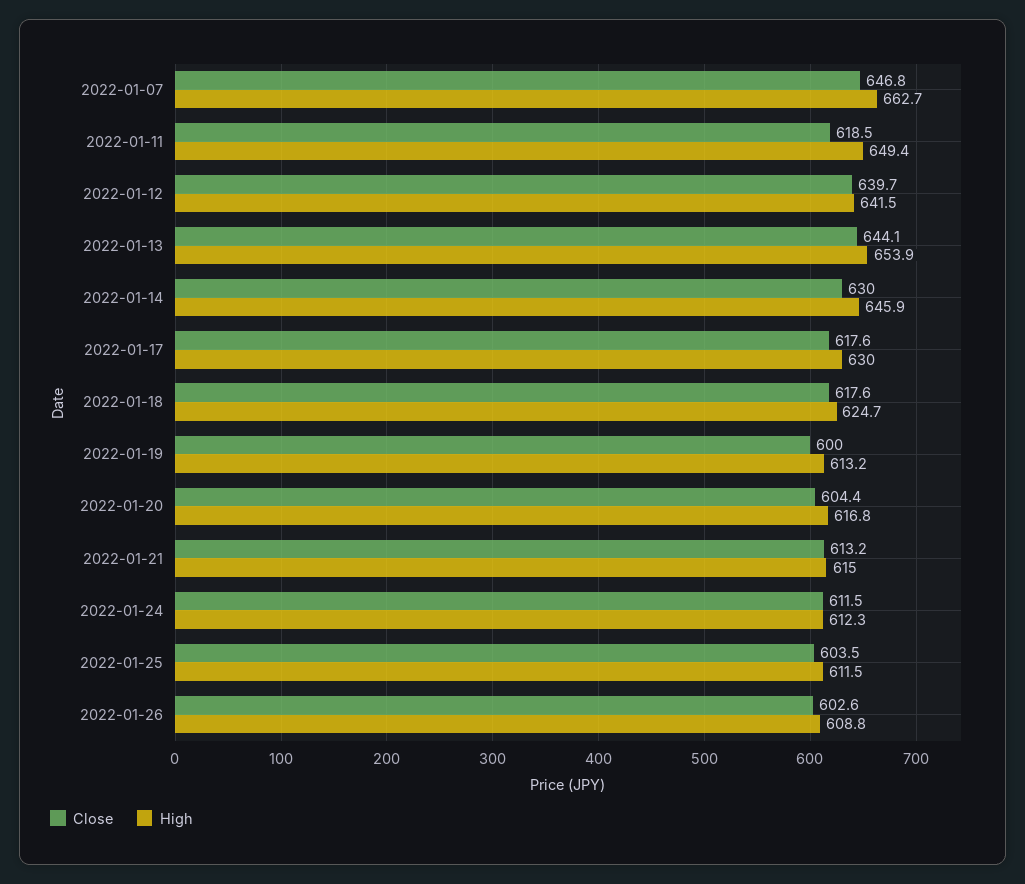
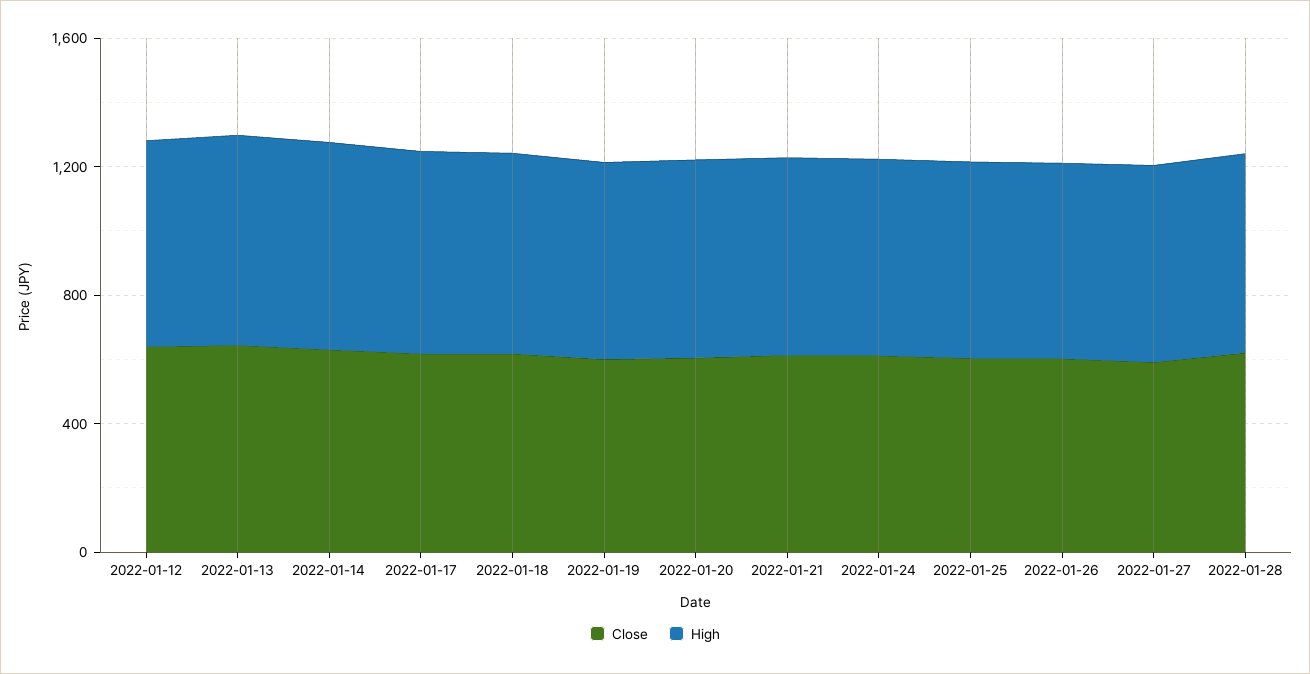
Close, 2022-01-07: 646.8 -> none
High, 2022-01-07: 662.7 -> none
Close, 2022-01-11: 618.5 -> none
High, 2022-01-11: 649.4 -> none
Close, 2022-01-27: none -> 600
High, 2022-01-27: none -> 600
Close, 2022-01-28: none -> 600
High, 2022-01-28: none -> 600

